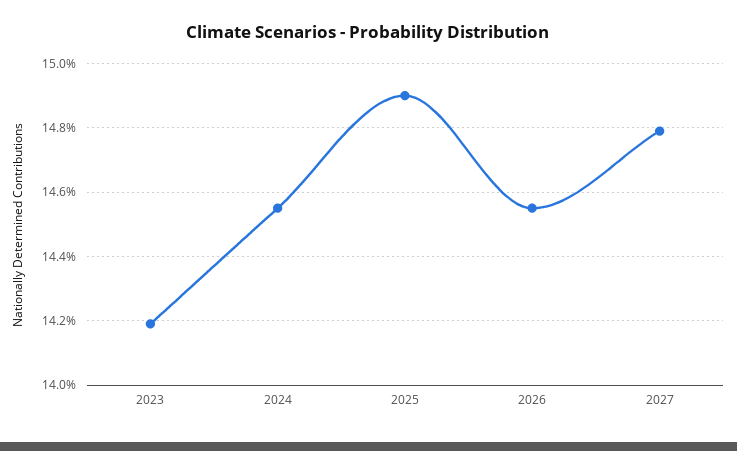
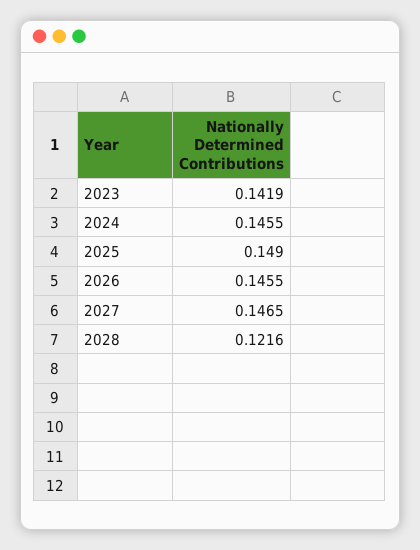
2027: 0.148 -> 0.1465
2028: none -> 0.1216

